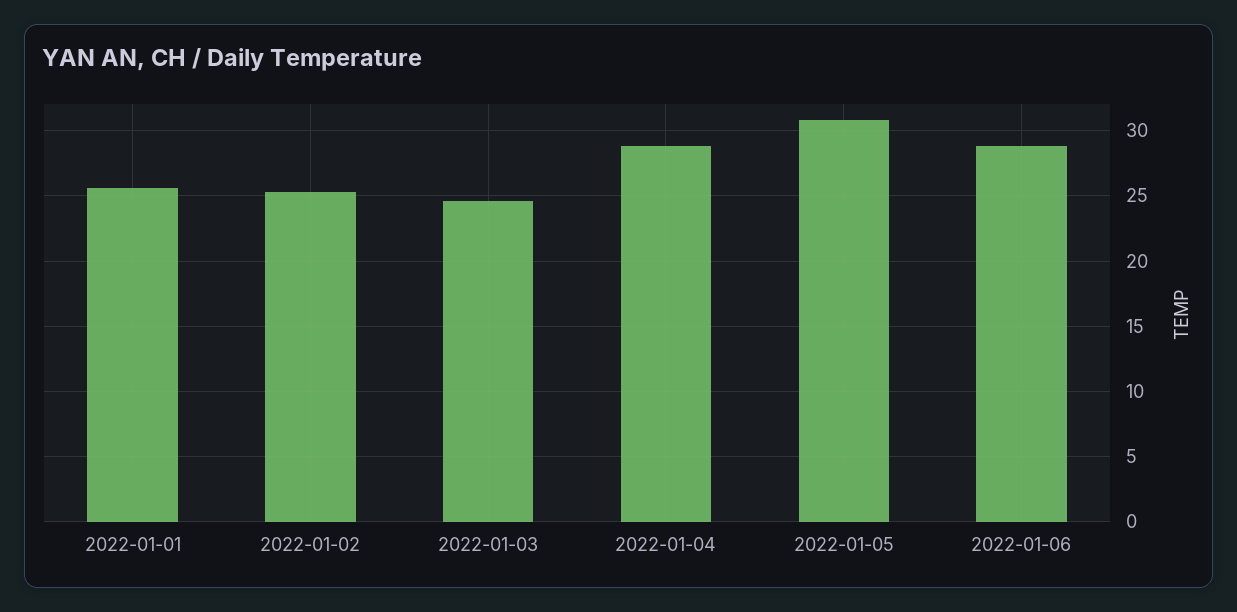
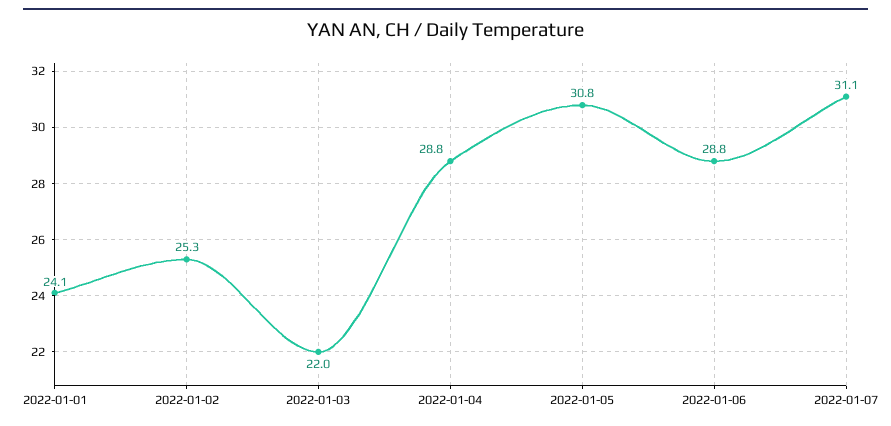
2022-01-01: 25.5 -> 24.1
2022-01-03: 24.5 -> 22
2022-01-07: none -> 31.1

